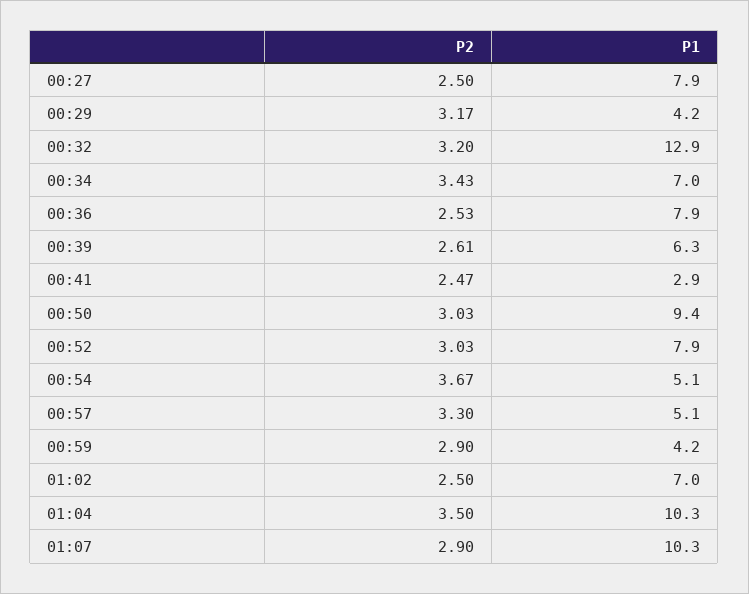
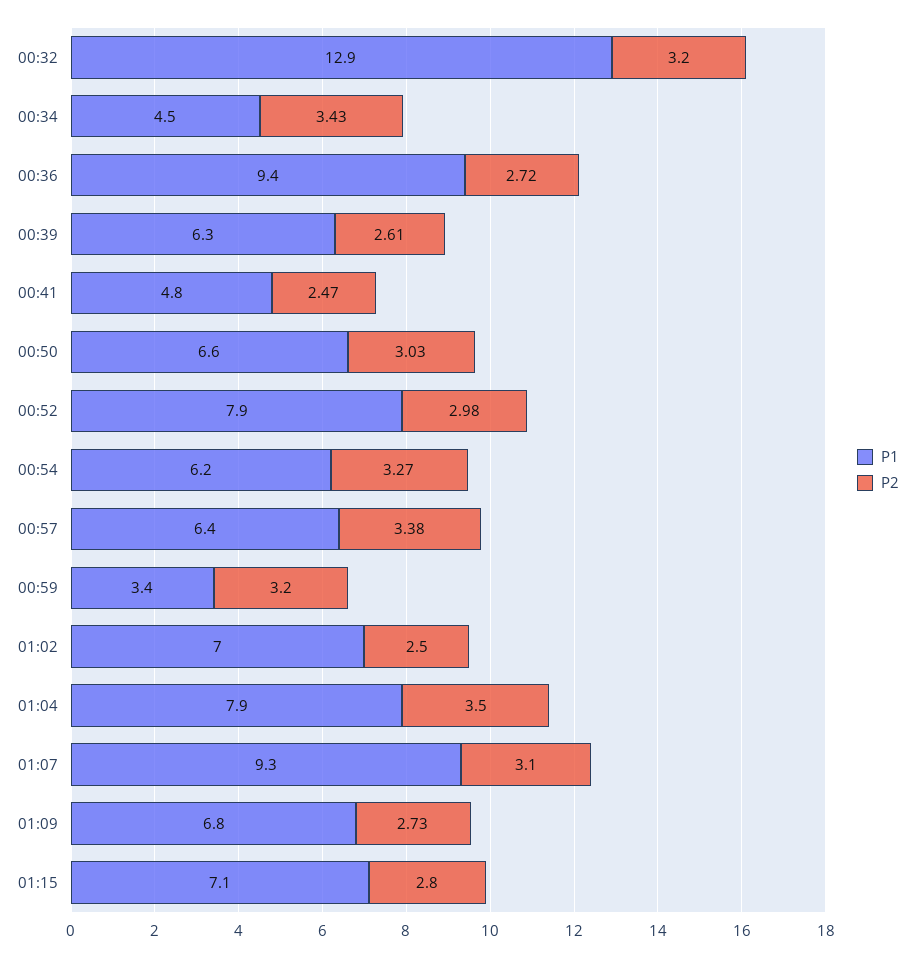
P2, 00:27: 2.5 -> none
P1, 00:27: 7.9 -> none
P2, 00:29: 3.17 -> none
P1, 00:29: 4.2 -> none
P1, 00:34: 7 -> 4.5
P2, 00:36: 2.53 -> 2.72
P1, 00:36: 7.9 -> 9.4
P1, 00:41: 2.9 -> 4.8
P1, 00:50: 9.4 -> 6.6
P2, 00:52: 3.03 -> 2.98
P2, 00:54: 3.67 -> 3.27
P1, 00:54: 5.1 -> 6.2
P2, 00:57: 3.3 -> 3.38
P1, 00:57: 5.1 -> 6.4
P2, 00:59: 2.9 -> 3.2
P1, 00:59: 4.2 -> 3.4
P1, 01:04: 10.3 -> 7.9
P2, 01:07: 2.9 -> 3.1
P1, 01:07: 10.3 -> 9.3
P1, 01:09: none -> 6.8
P2, 01:09: none -> 2.73
P1, 01:15: none -> 7.1
P2, 01:15: none -> 2.8

